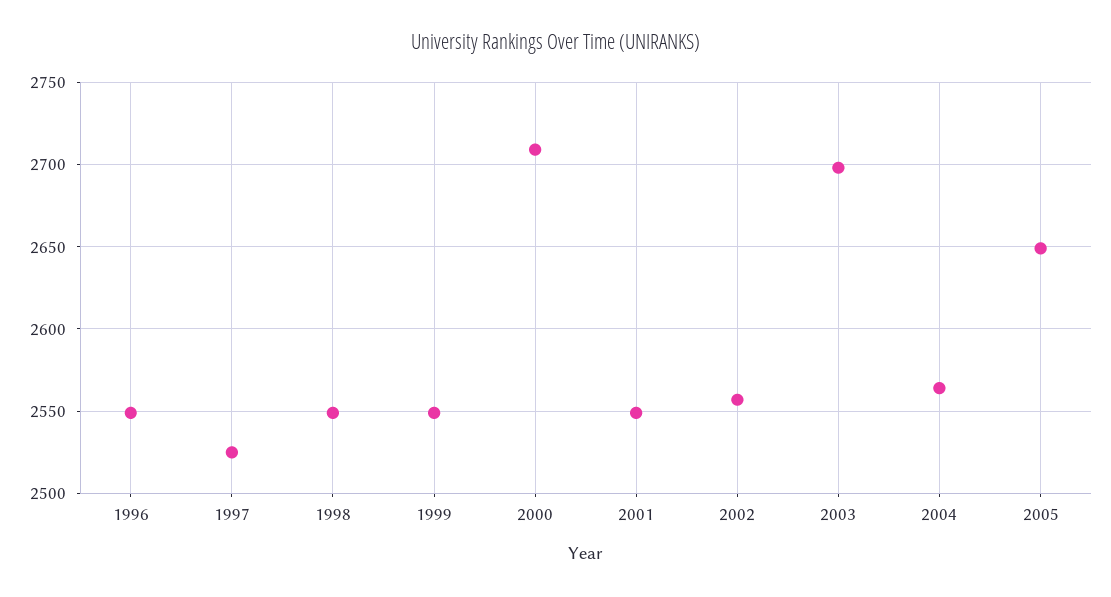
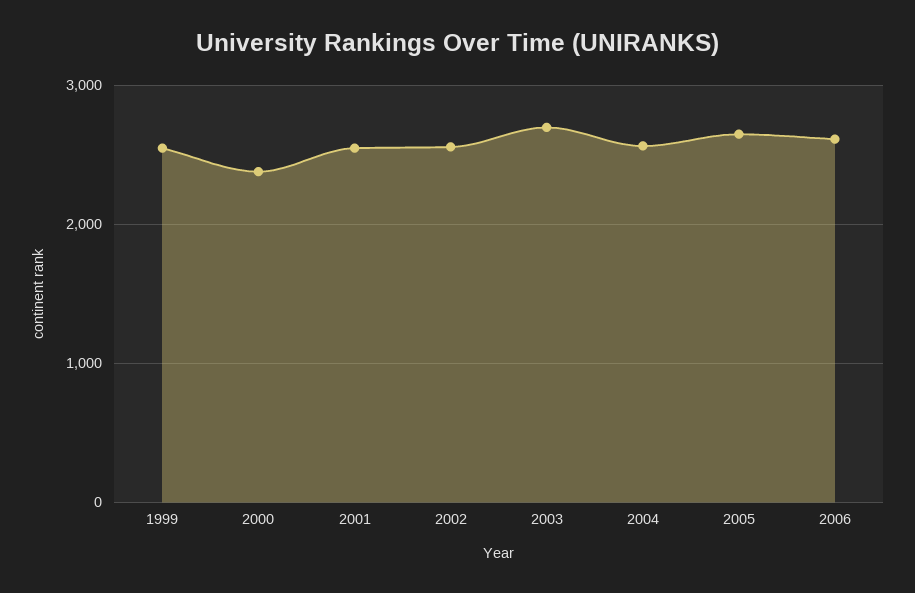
1996: 2550 -> none
1997: 2525 -> none
1998: 2550 -> none
2000: 2710 -> 2400
2006: none -> 2600

